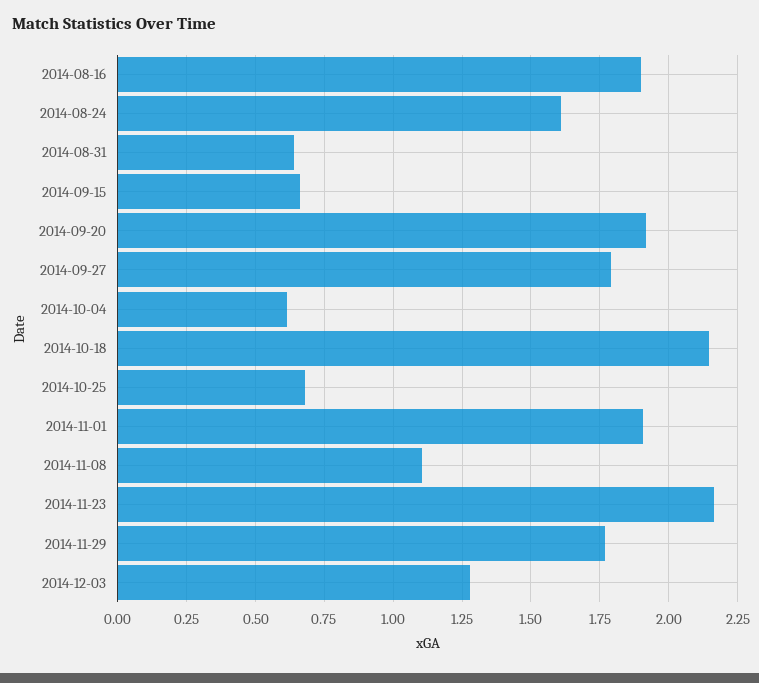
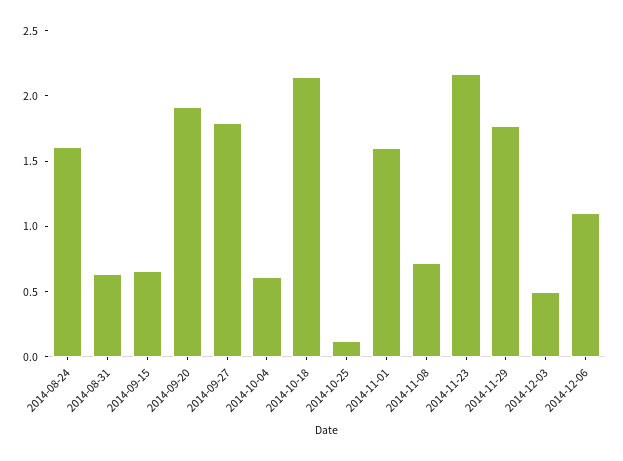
2014-08-16: 1.9 -> none
2014-10-25: 0.675 -> 0.1
2014-11-01: 1.9 -> 1.6
2014-11-08: 1.1 -> 0.7
2014-12-03: 1.275 -> 0.5
2014-12-06: none -> 1.1

